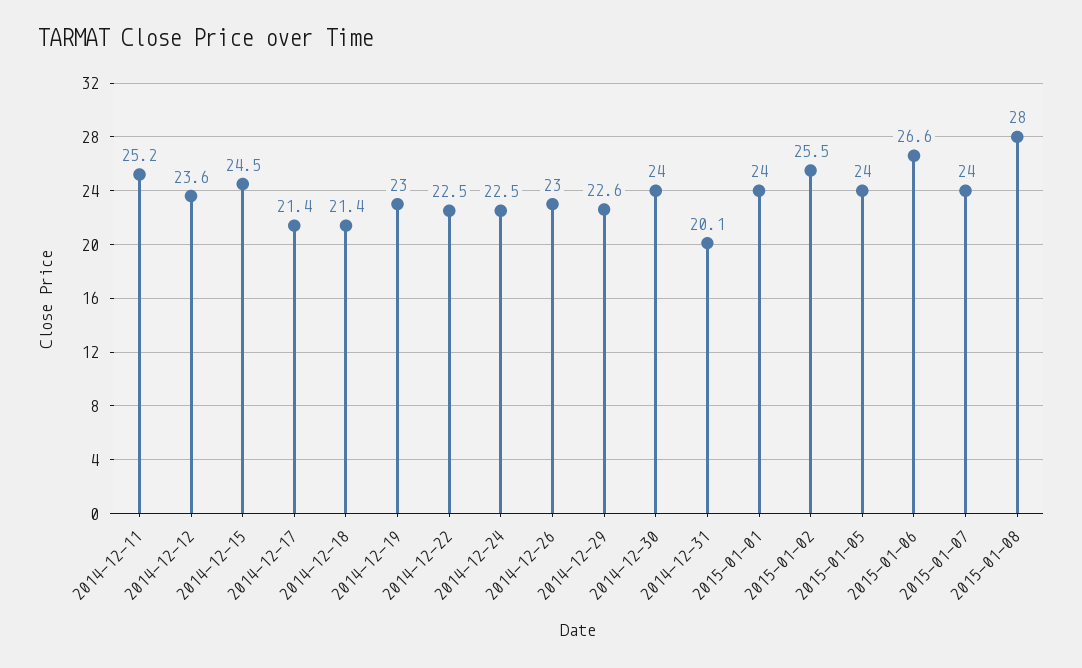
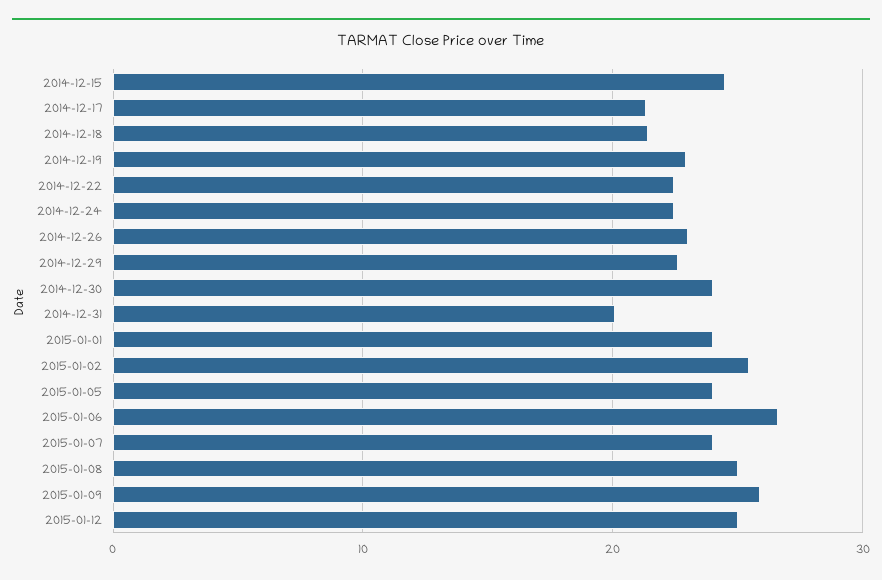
2014-12-11: 25.2 -> none
2014-12-12: 23.6 -> none
2015-01-08: 28 -> 25
2015-01-09: none -> 26
2015-01-12: none -> 25

